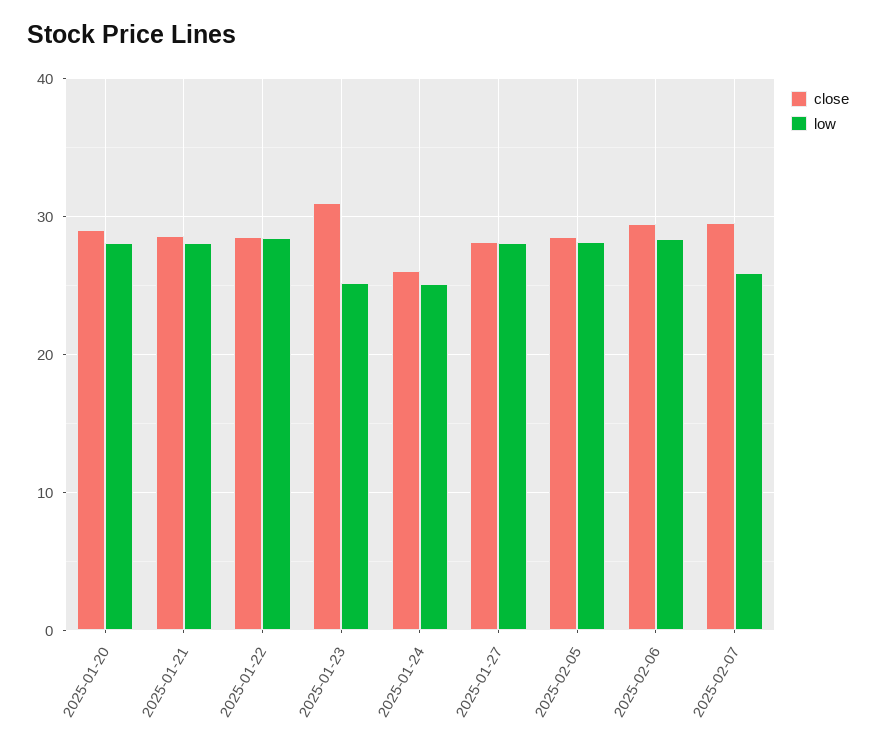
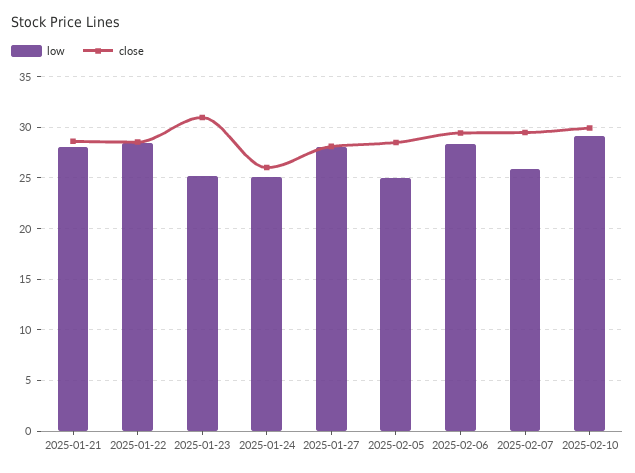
close, 2025-01-20: 29 -> none
low, 2025-01-20: 28 -> none
low, 2025-02-05: 28 -> 25
low, 2025-02-10: none -> 29
close, 2025-02-10: none -> 30

